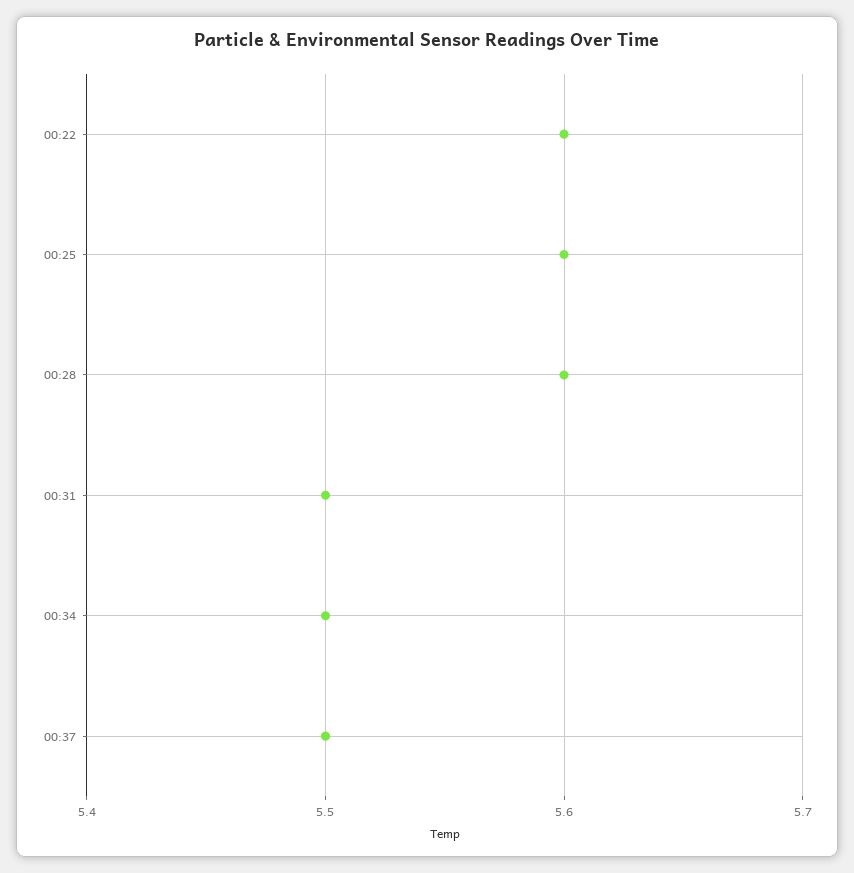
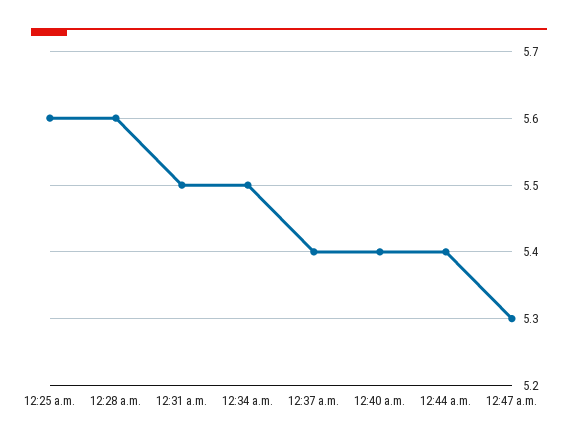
00:22: 5.6 -> none
00:37: 5.5 -> 5.4
12:40 a.m.: none -> 5.4
12:44 a.m.: none -> 5.4
12:47 a.m.: none -> 5.3

